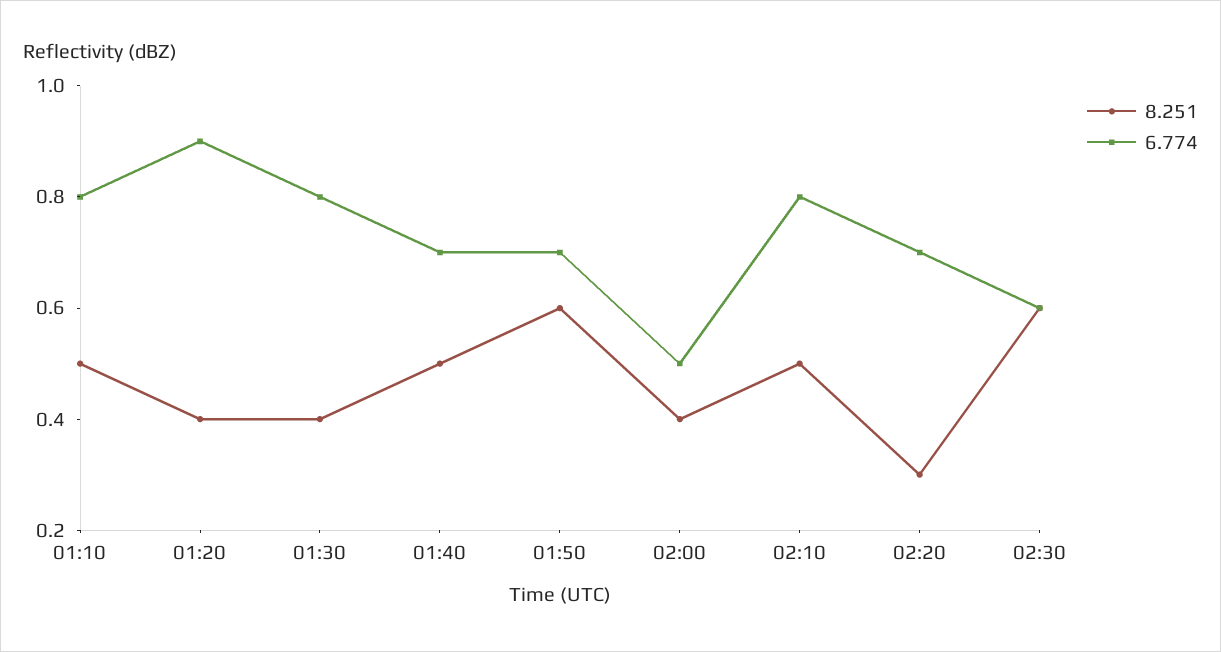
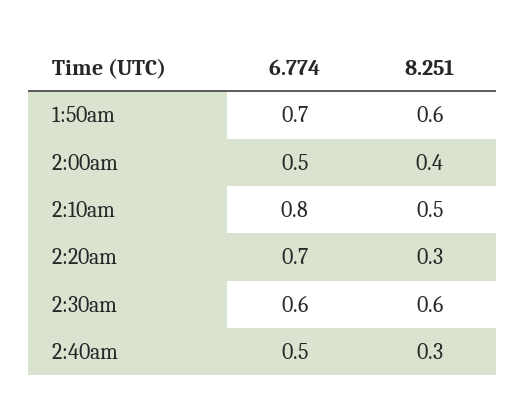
8.251, 01:10: 0.5 -> none
6.774, 01:10: 0.8 -> none
8.251, 01:20: 0.4 -> none
6.774, 01:20: 0.9 -> none
8.251, 01:30: 0.4 -> none
6.774, 01:30: 0.8 -> none
8.251, 01:40: 0.5 -> none
6.774, 01:40: 0.7 -> none
6.774, 2:40am: none -> 0.5
8.251, 2:40am: none -> 0.3

